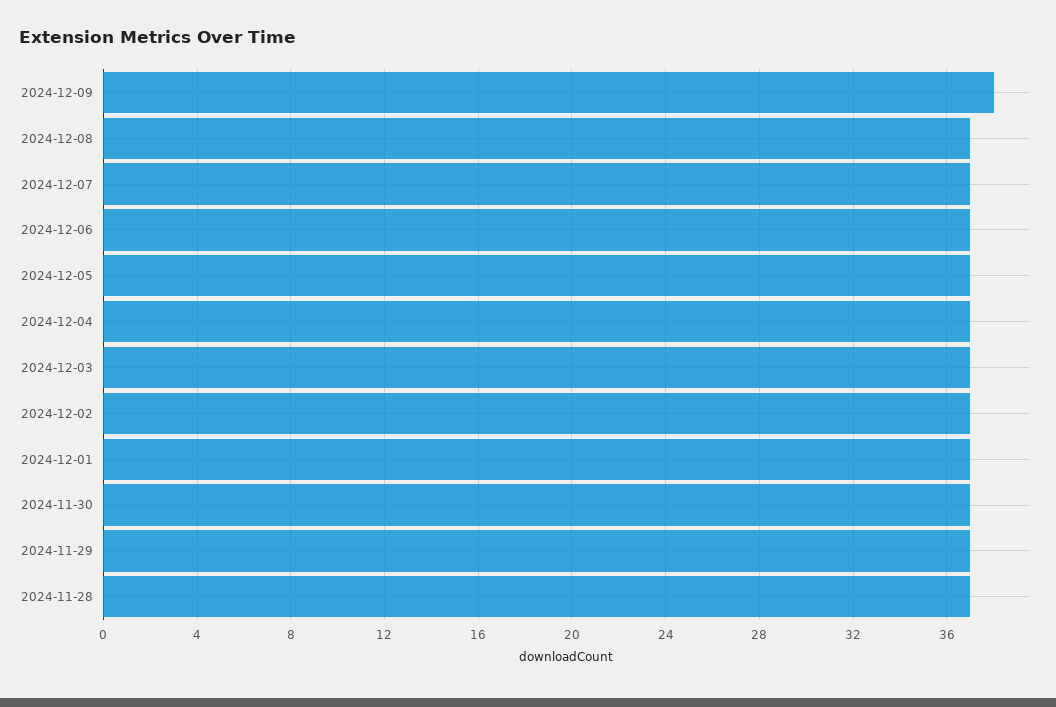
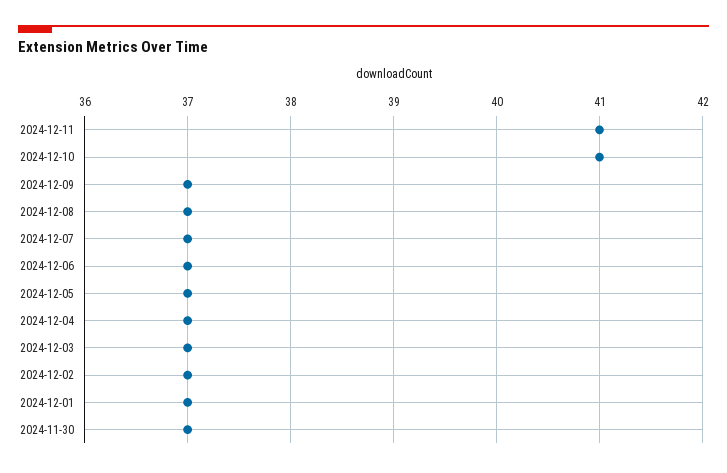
2024-12-09: 38 -> 37
2024-11-29: 37 -> none
2024-11-28: 37 -> none
2024-12-11: none -> 41
2024-12-10: none -> 41

